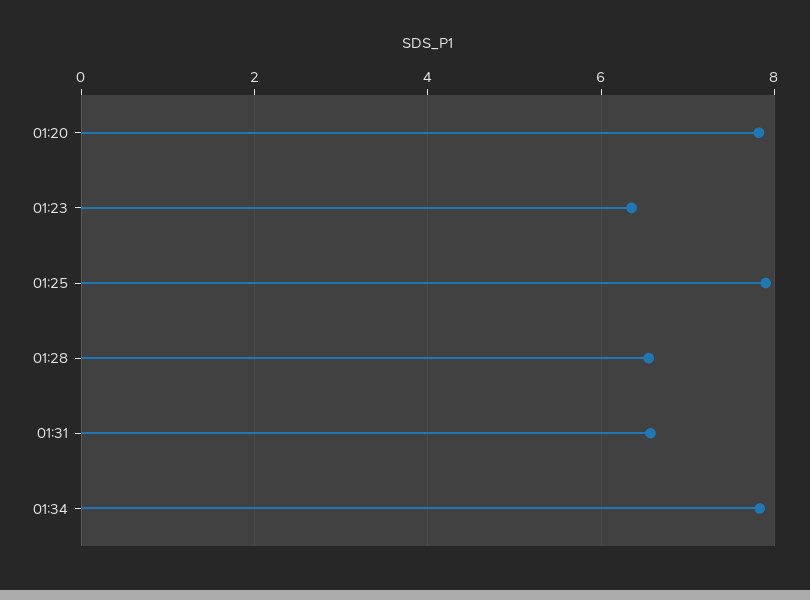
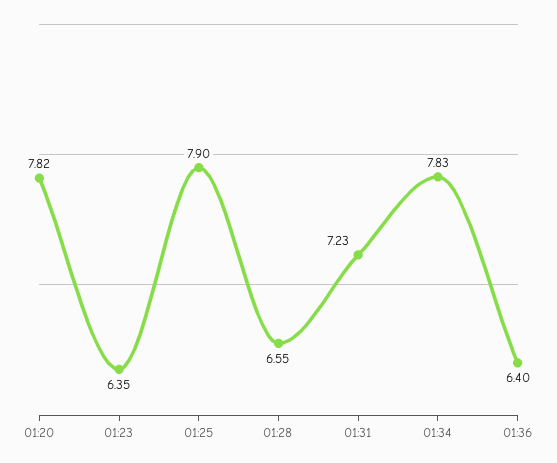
01:31: 6.6 -> 7.23
01:36: none -> 6.4

